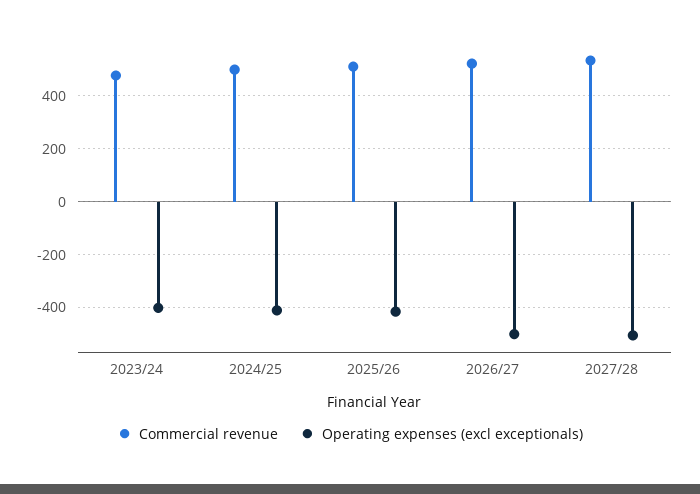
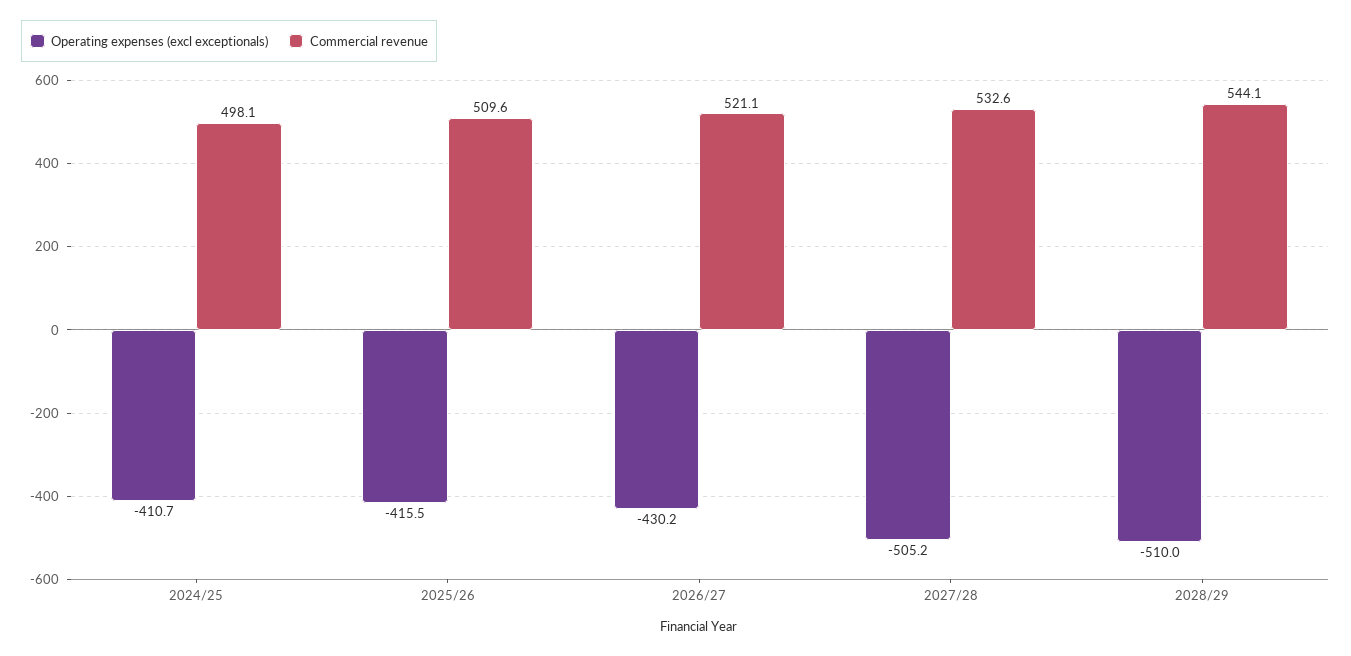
Commercial revenue, 2023/24: 475 -> none
Operating expenses (excl exceptionals), 2023/24: -400 -> none
Operating expenses (excl exceptionals), 2026/27: -500 -> -430.2
Operating expenses (excl exceptionals), 2028/29: none -> -510
Commercial revenue, 2028/29: none -> 544.1

